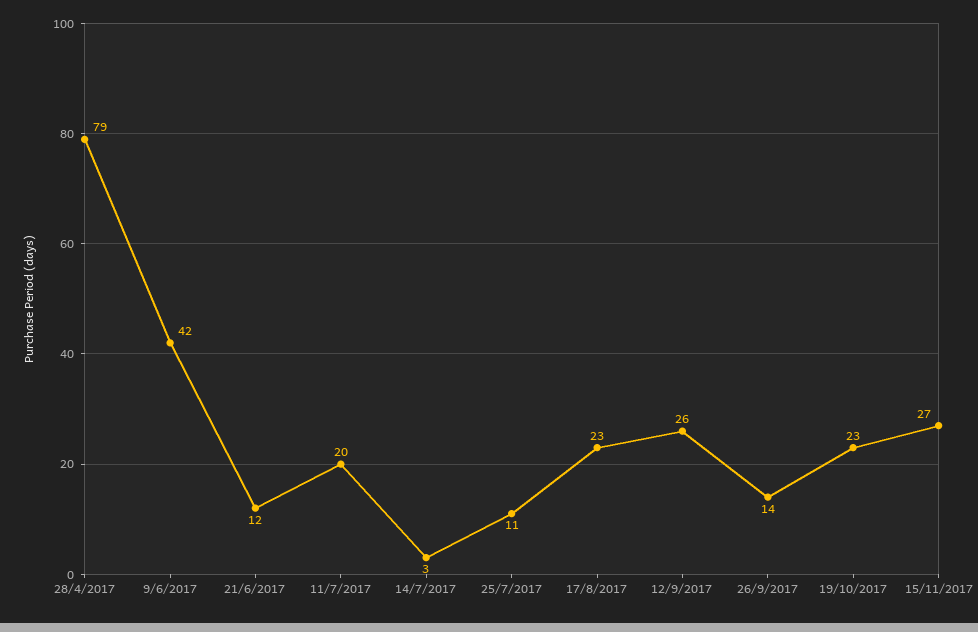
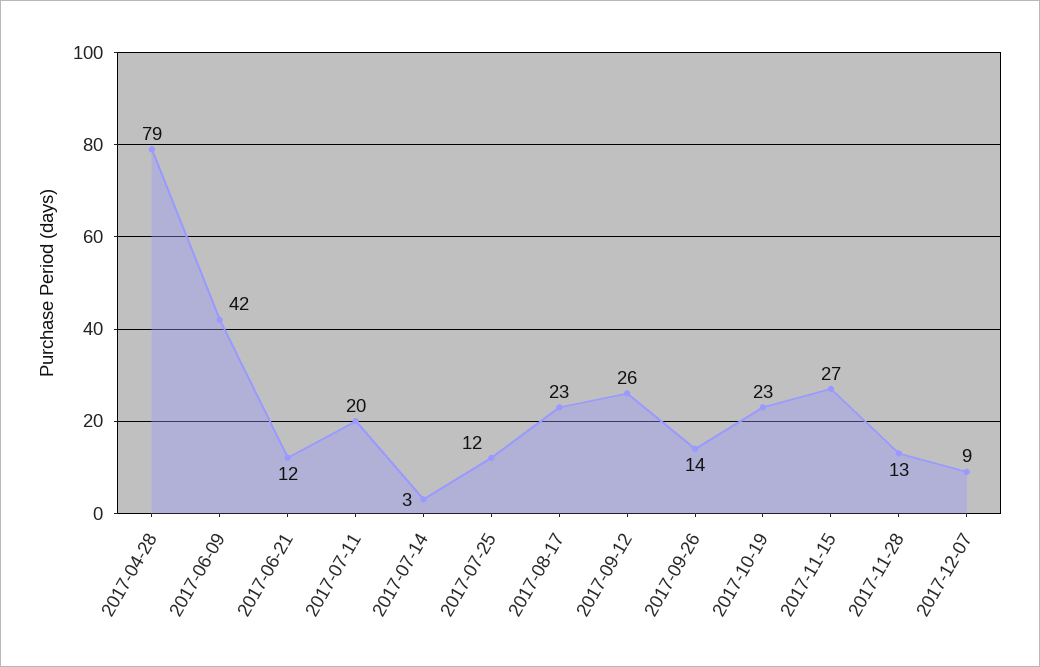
25/7/2017: 11 -> 12
2017-11-28: none -> 13
2017-12-07: none -> 9

